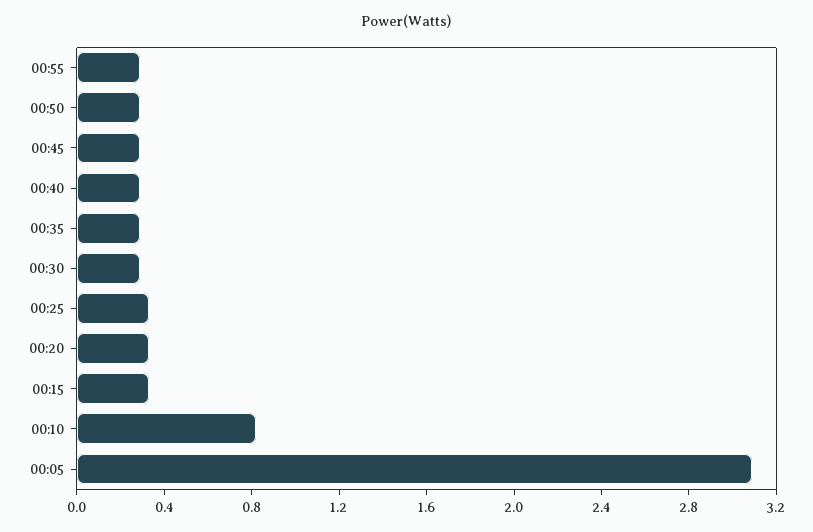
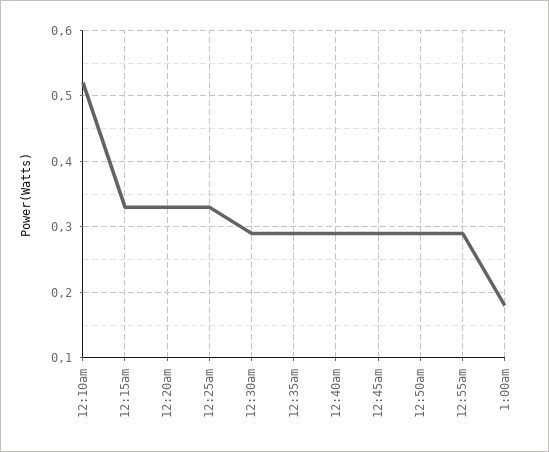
00:10: 0.8 -> 0.52
00:05: 3.1 -> none
1:00am: none -> 0.18

